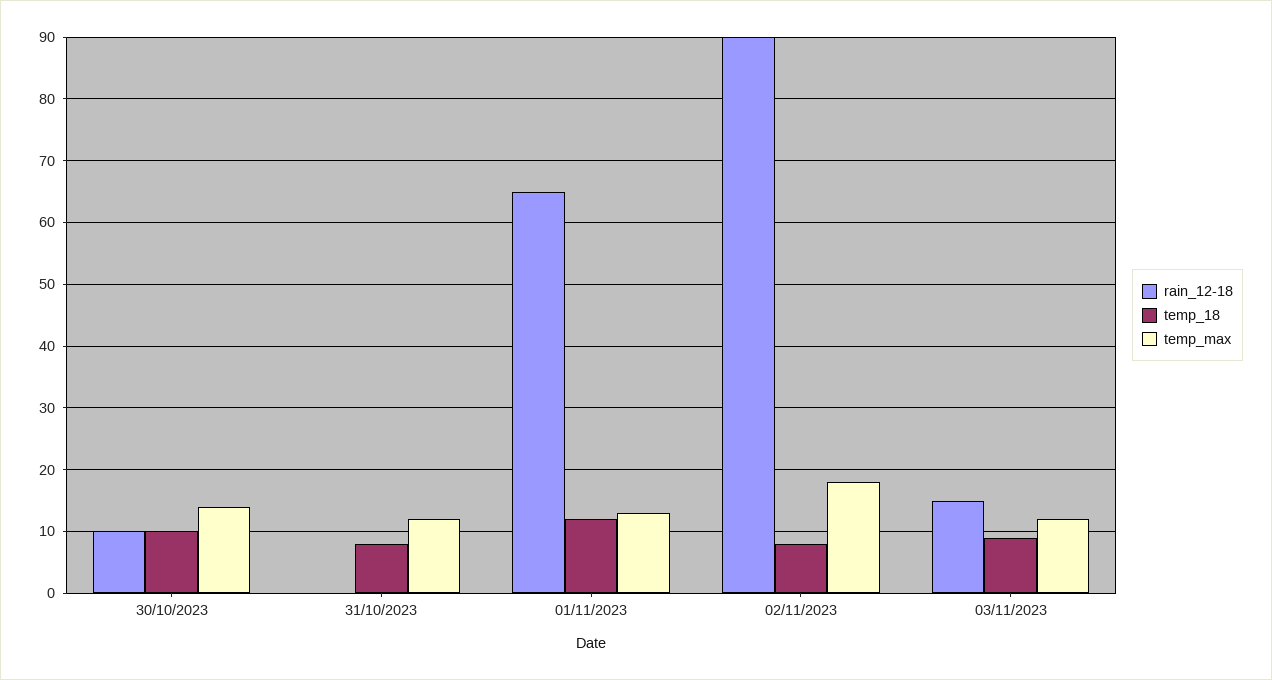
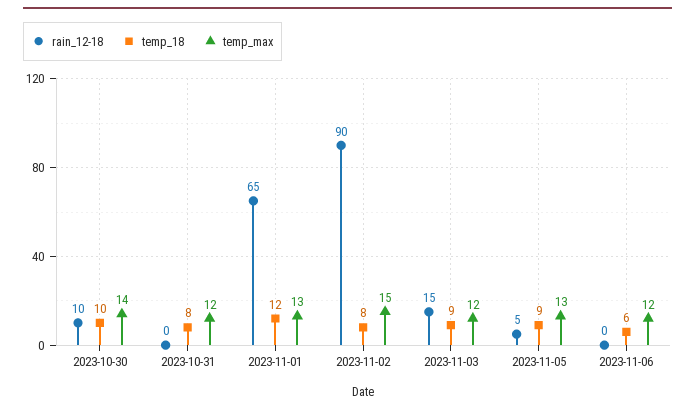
temp_max, 02/11/2023: 18 -> 15
rain_12-18, 2023-11-05: none -> 5
temp_18, 2023-11-05: none -> 9
temp_max, 2023-11-05: none -> 13
rain_12-18, 2023-11-06: none -> 0
temp_18, 2023-11-06: none -> 6
temp_max, 2023-11-06: none -> 12

